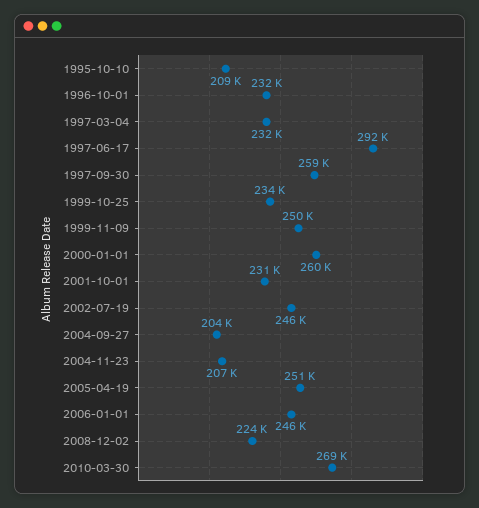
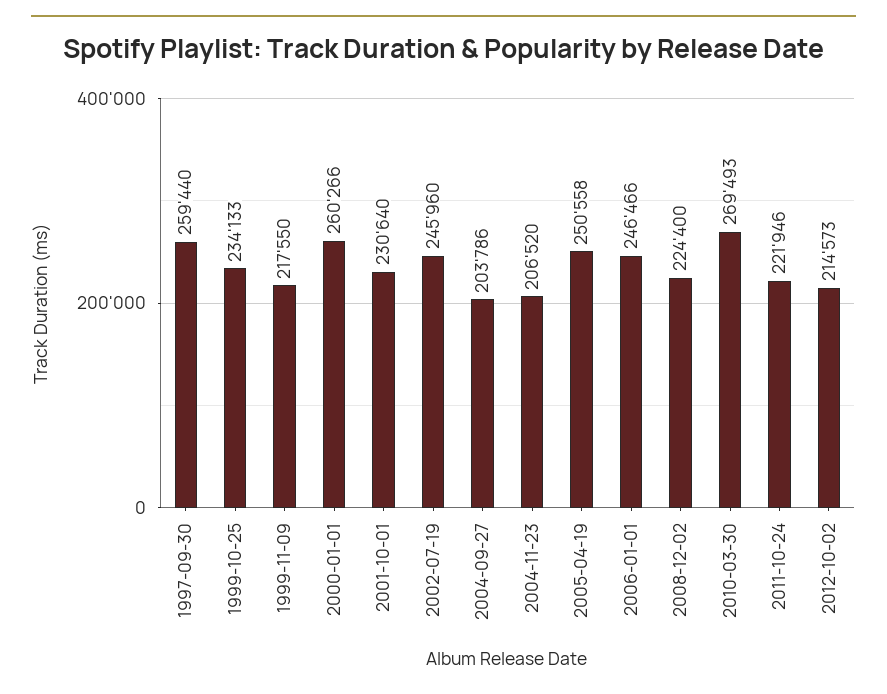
1995-10-10: 209000 -> none
1996-10-01: 232000 -> none
1997-03-04: 232000 -> none
1997-06-17: 292000 -> none
1999-11-09: 250000 -> 217550
2011-10-24: none -> 221946
2012-10-02: none -> 214573

